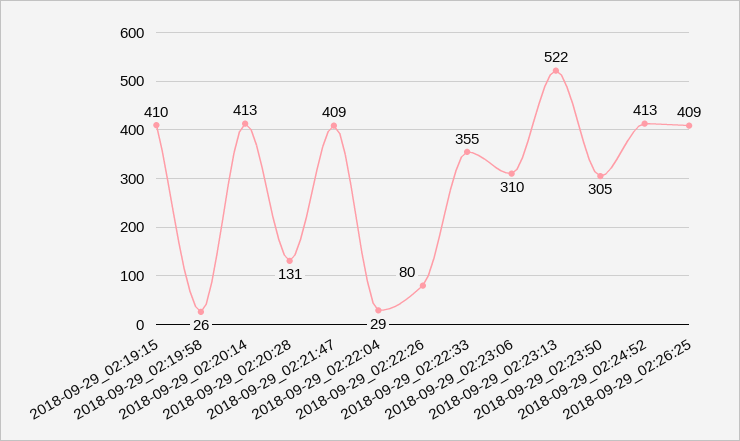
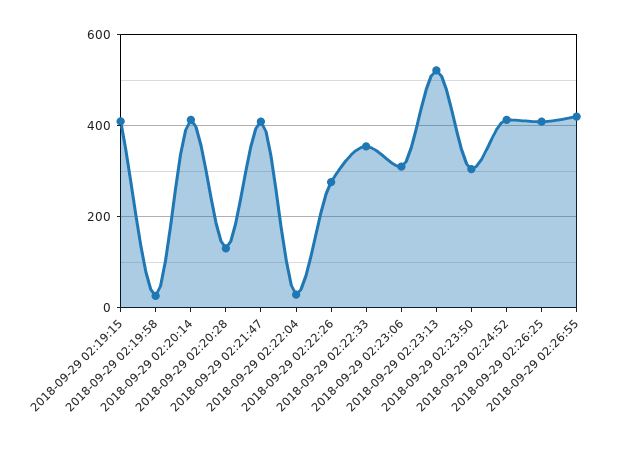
2018-09-29_02:22:26: 80 -> 280
2018-09-29 02:26:55: none -> 420

